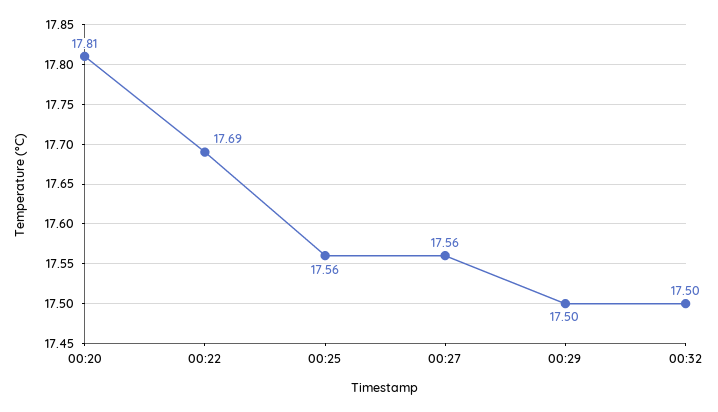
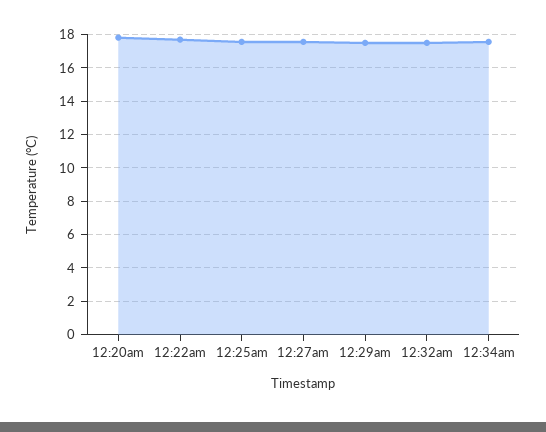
12:34am: none -> 17.5

